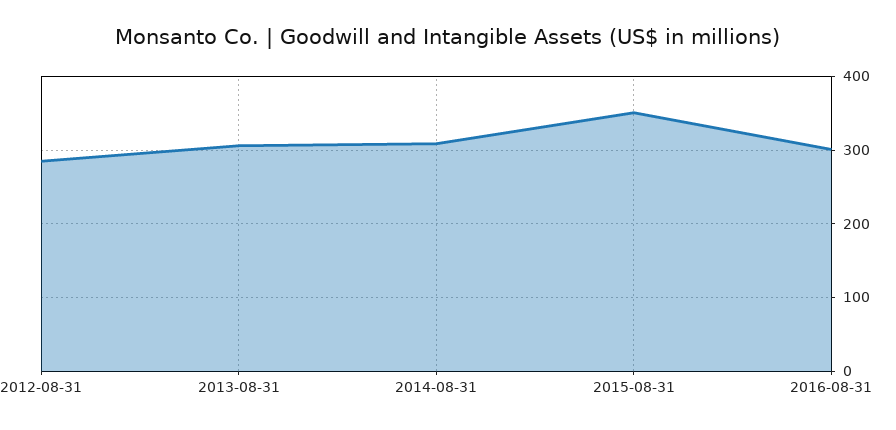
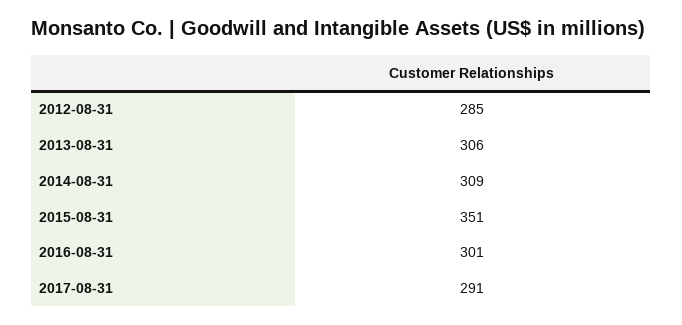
2017-08-31: none -> 291

